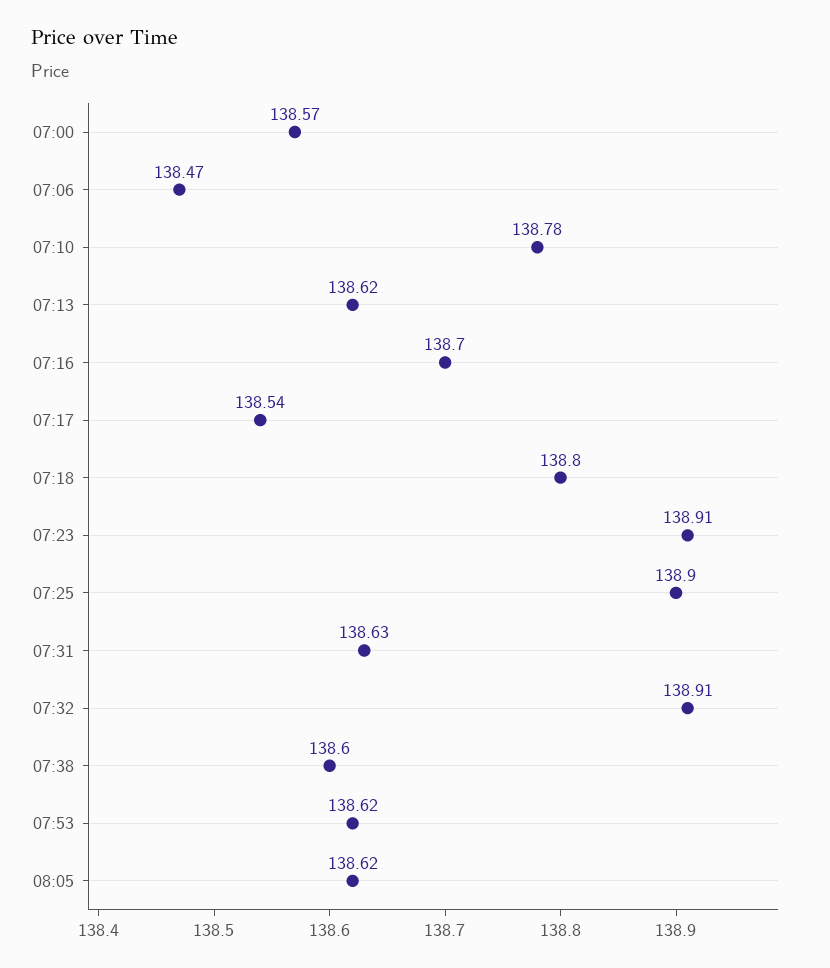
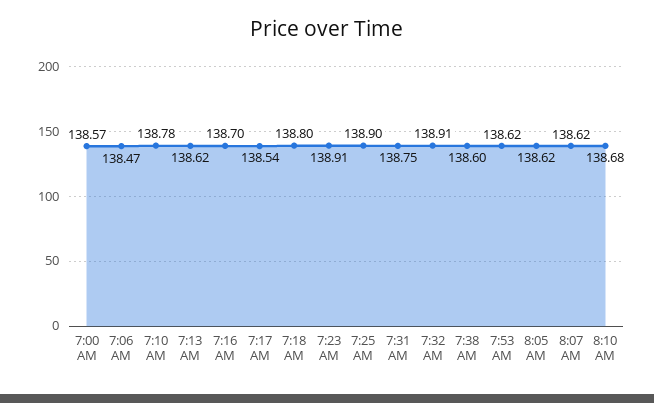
07:31: 138.63 -> 138.75
8:07 AM: none -> 138.62
8:10 AM: none -> 138.68

